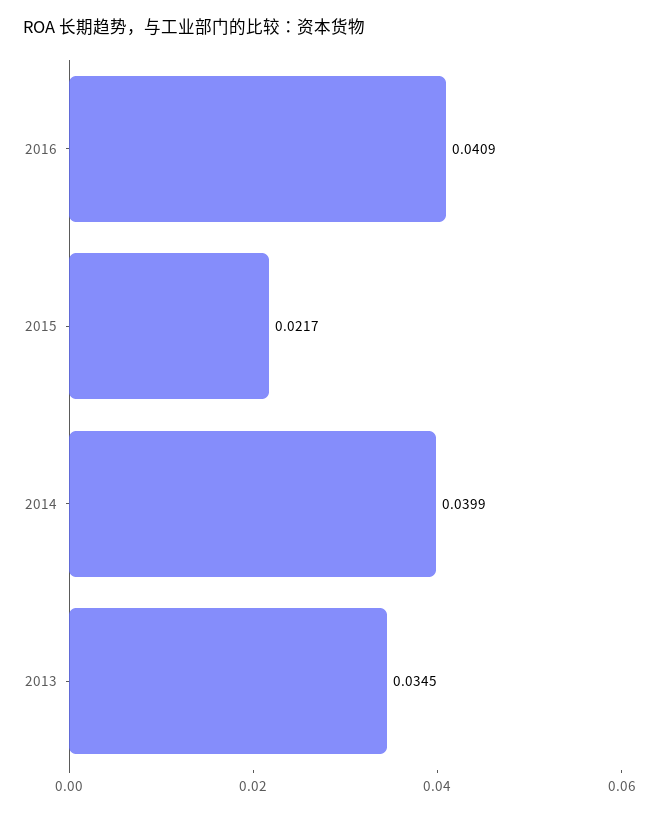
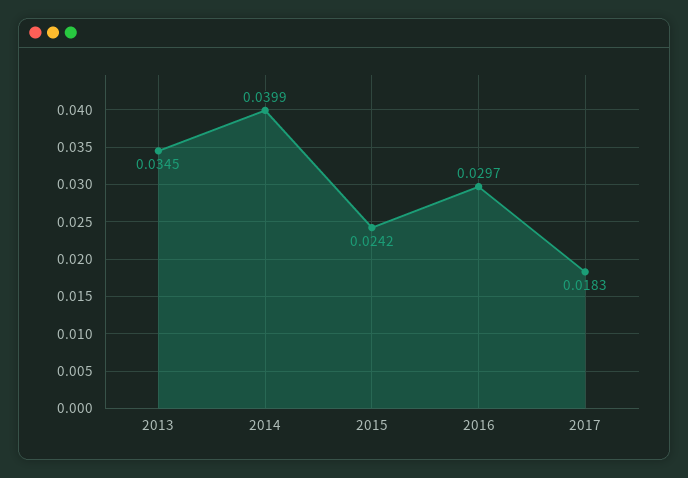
2016: 0.0409 -> 0.0297
2015: 0.0217 -> 0.0242
2017: none -> 0.0183

